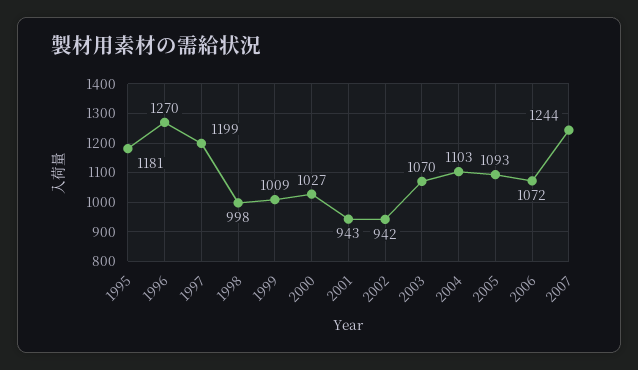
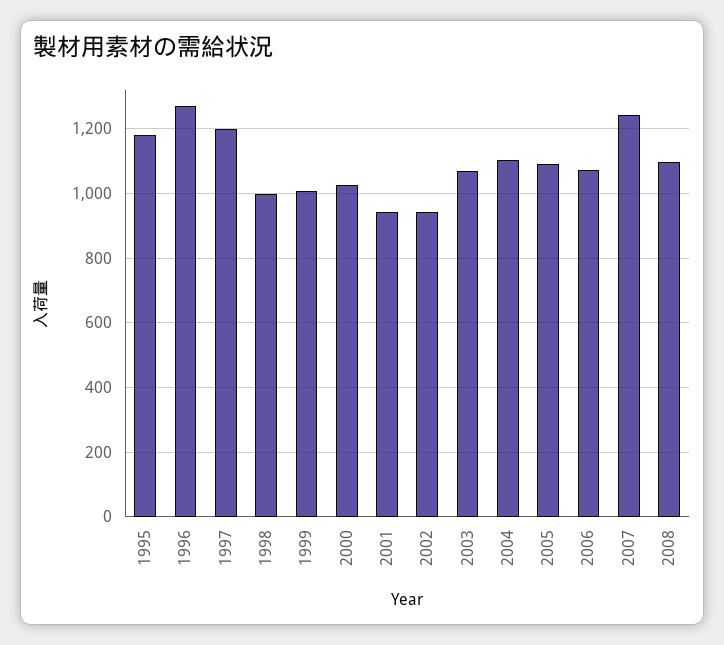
2008: none -> 1100

